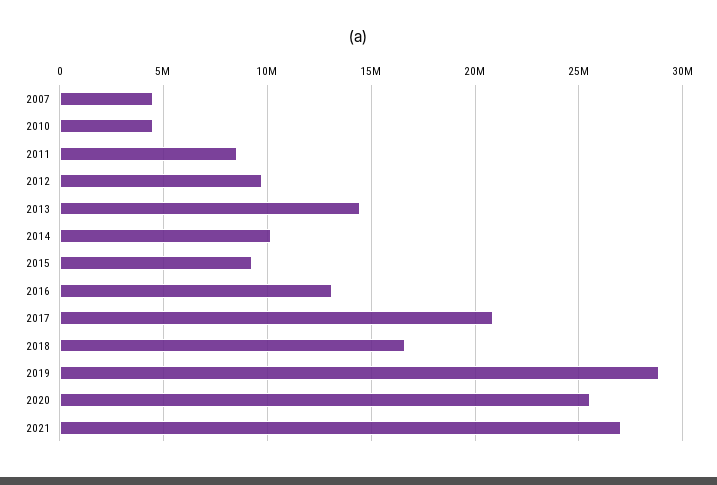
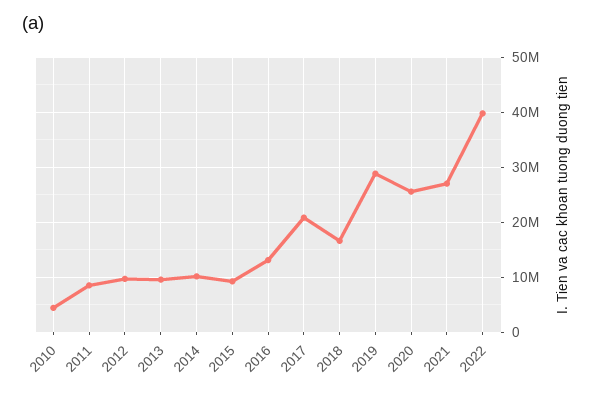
2007: 4500000 -> none
2013: 14500000 -> 10000000
2022: none -> 40000000

